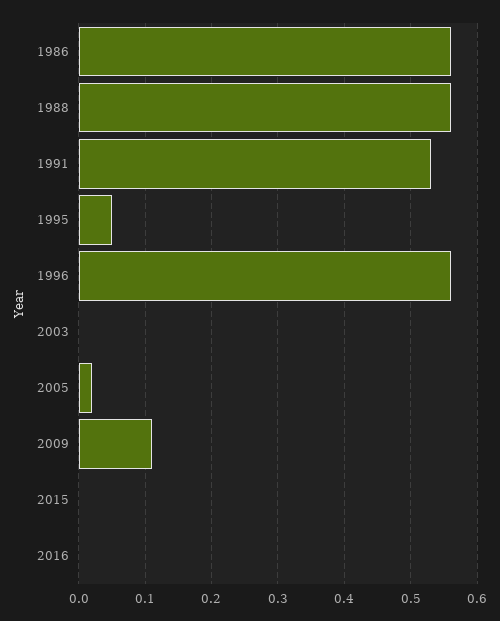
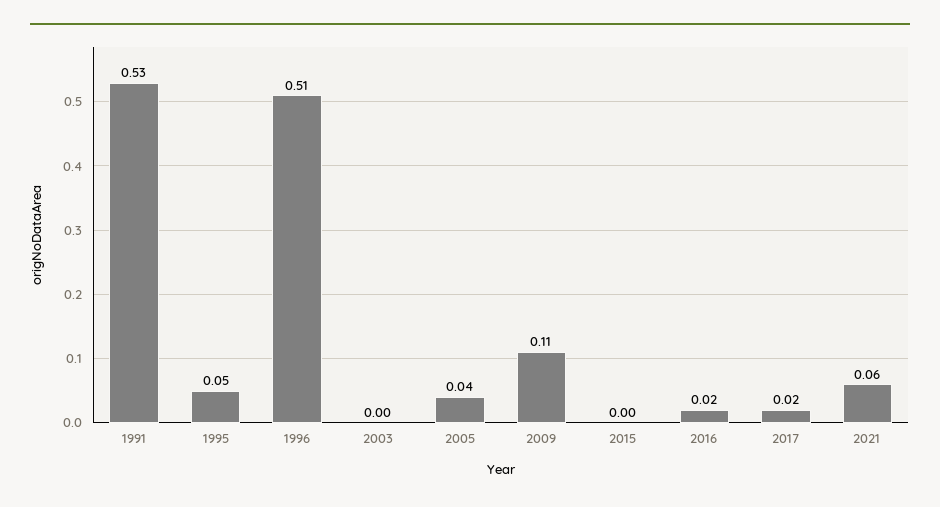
1986: 0.56 -> none
1988: 0.56 -> none
1996: 0.56 -> 0.51
2005: 0.02 -> 0.04
2016: 0 -> 0.02
2017: none -> 0.02
2021: none -> 0.06

